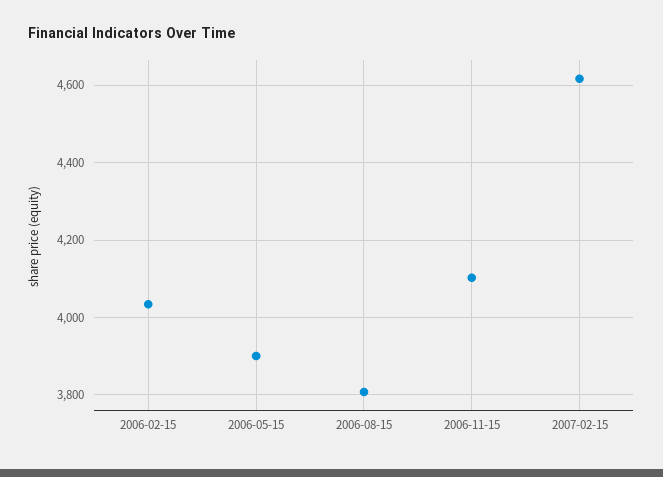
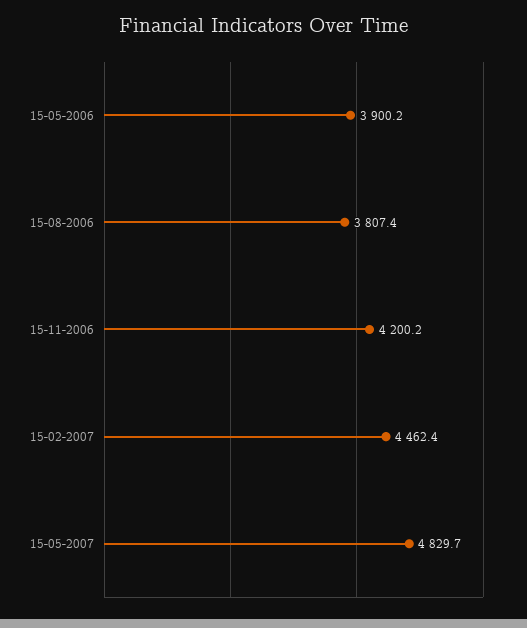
2006-02-15: 4040 -> none
2006-11-15: 4100 -> 4200.2
2007-02-15: 4620 -> 4462.4
15-05-2007: none -> 4829.7

